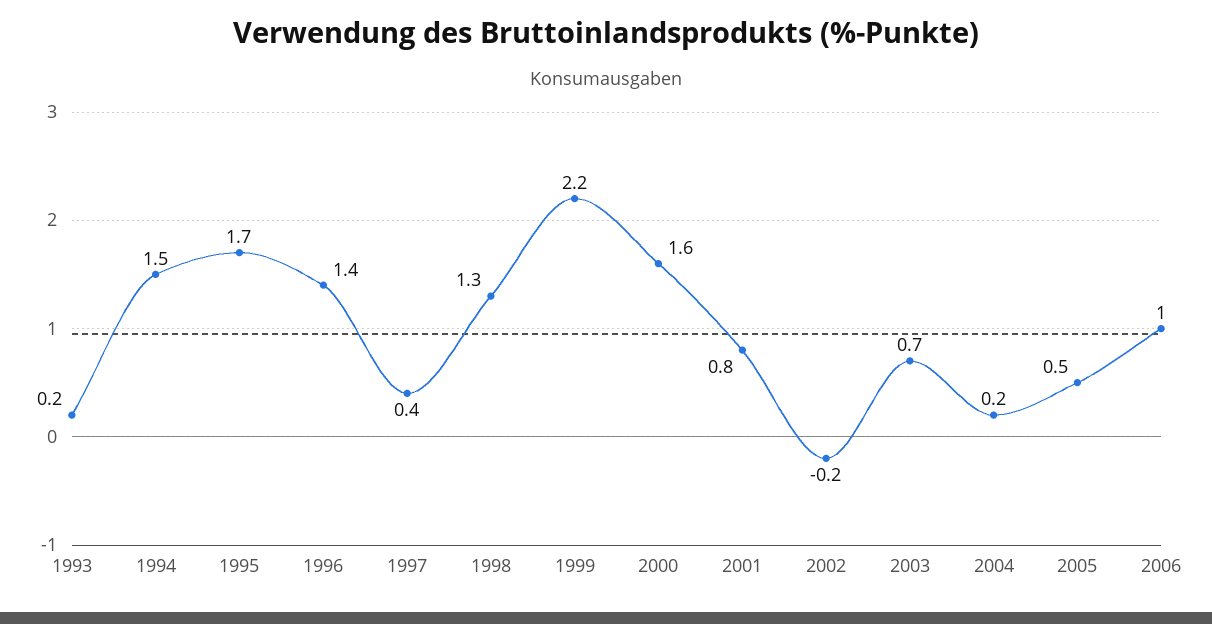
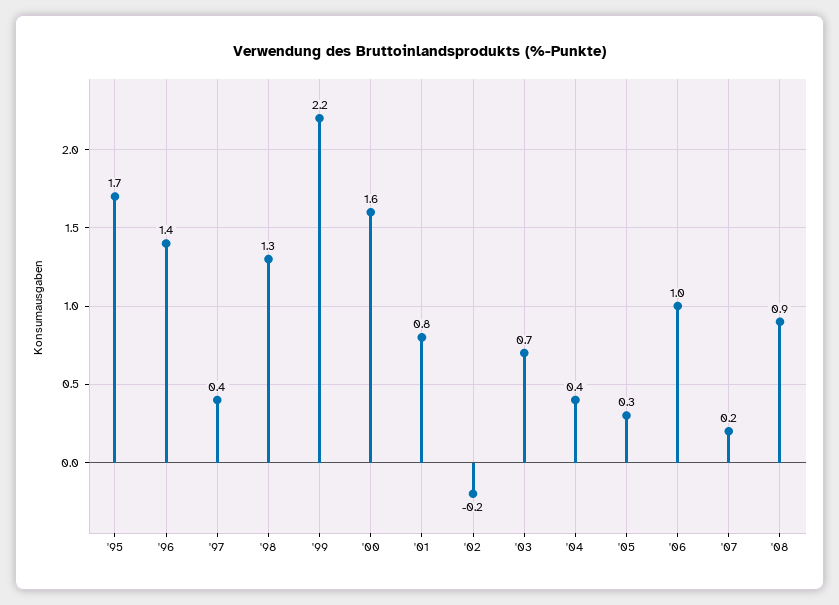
1993: 0.2 -> none
1994: 1.5 -> none
2004: 0.2 -> 0.4
2005: 0.5 -> 0.3
'07: none -> 0.2
'08: none -> 0.9

